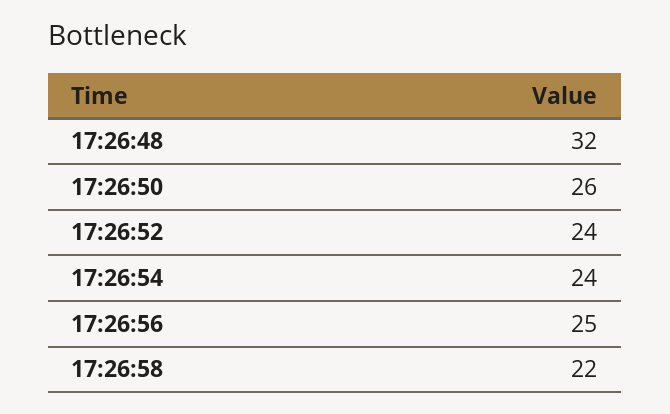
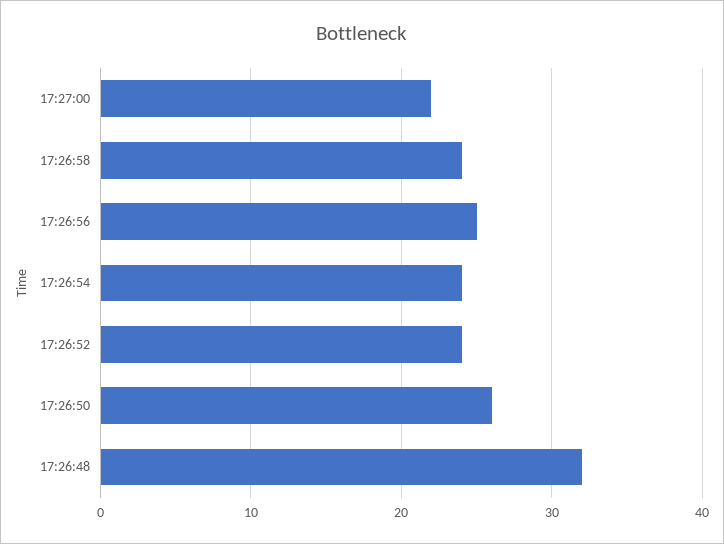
17:26:58: 22 -> 24
17:27:00: none -> 22

